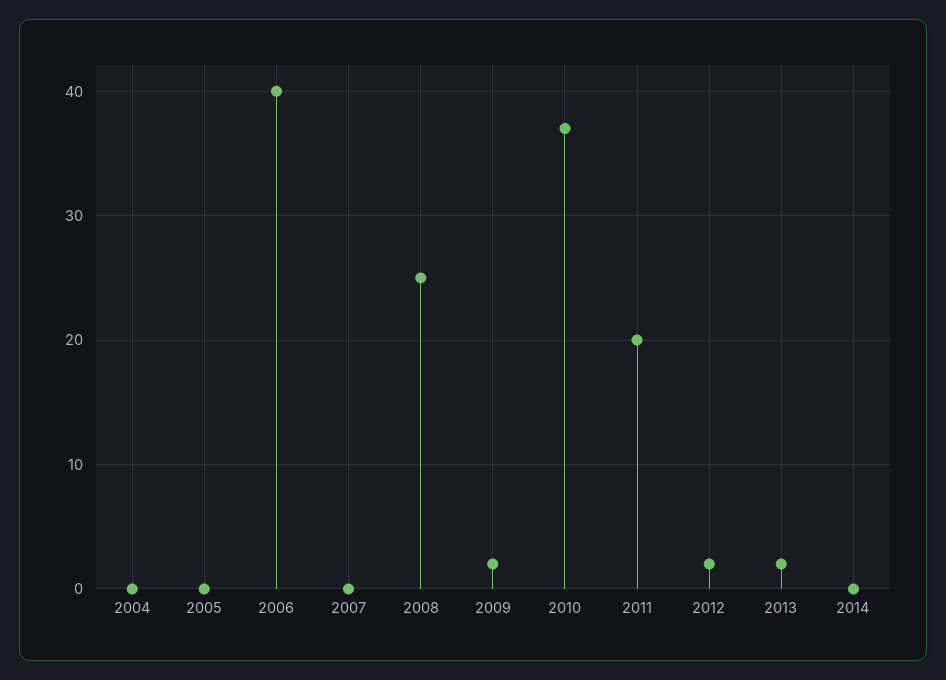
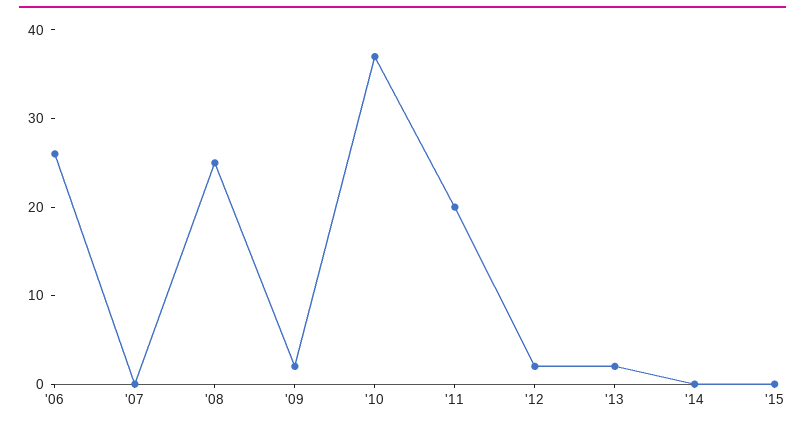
2004: 0 -> none
2005: 0 -> none
2006: 40 -> 26
'15: none -> 0

